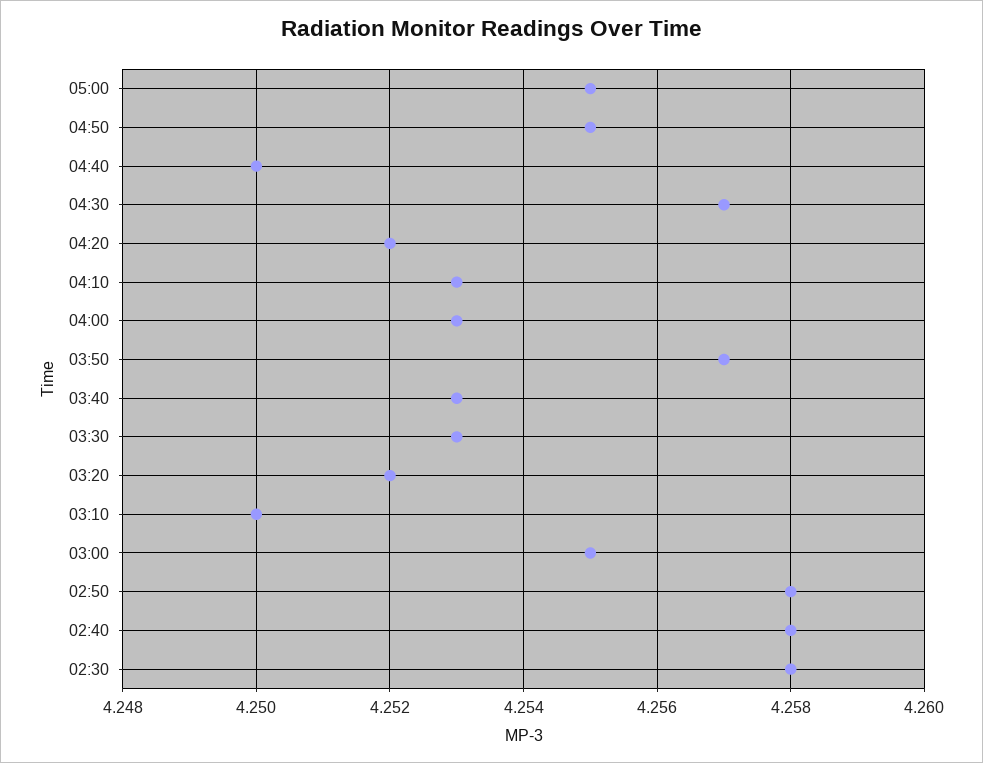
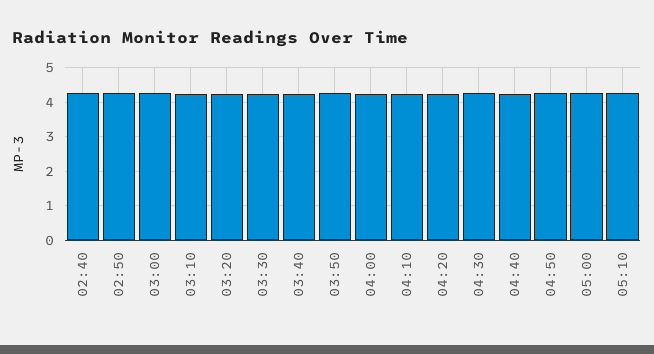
02:30: 4.258 -> none
05:10: none -> 4.2

